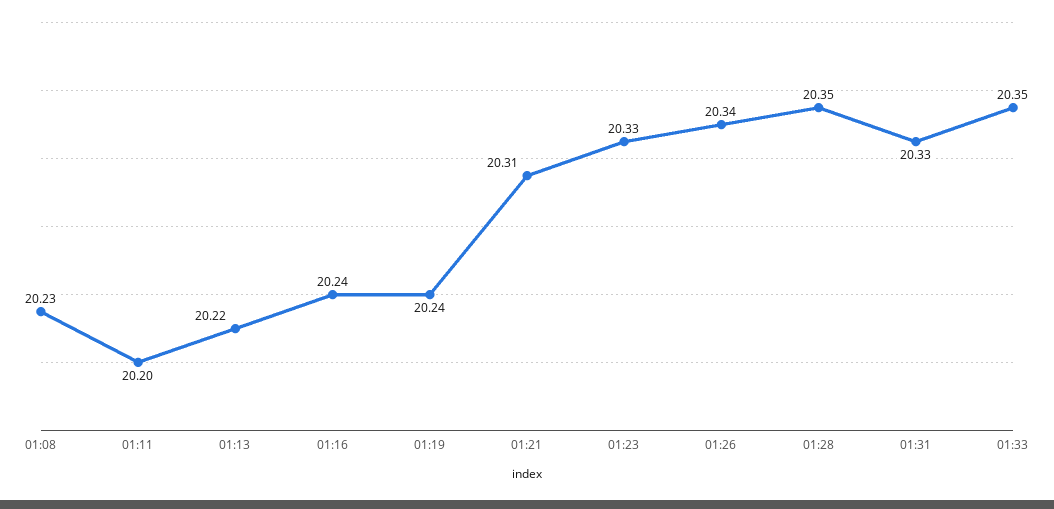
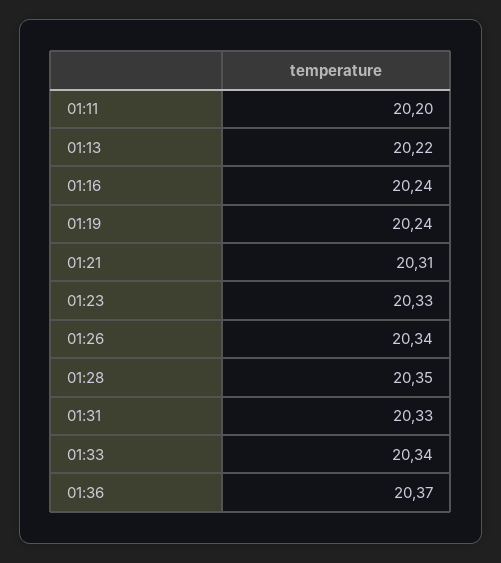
01:08: 20.23 -> none
01:33: 20.35 -> 20.34
01:36: none -> 20.37

